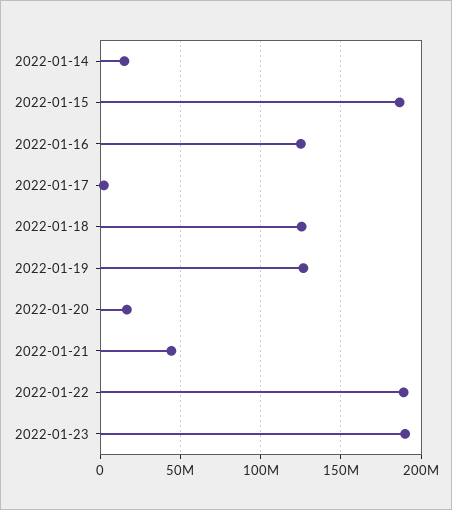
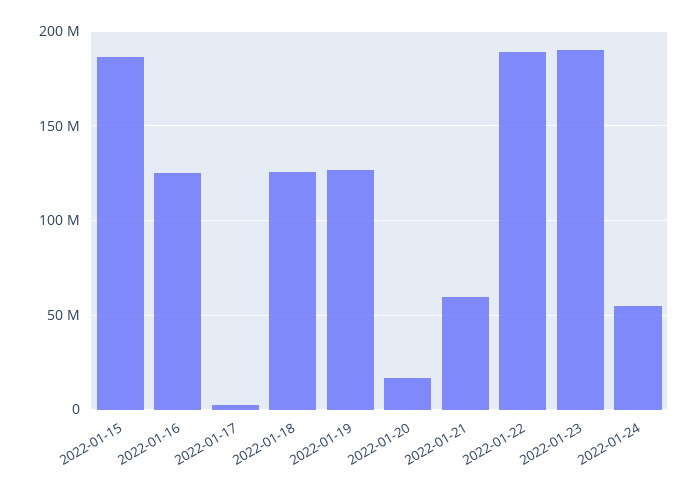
2022-01-14: 15000000 -> none
2022-01-21: 45000000 -> 60000000
2022-01-24: none -> 55000000

